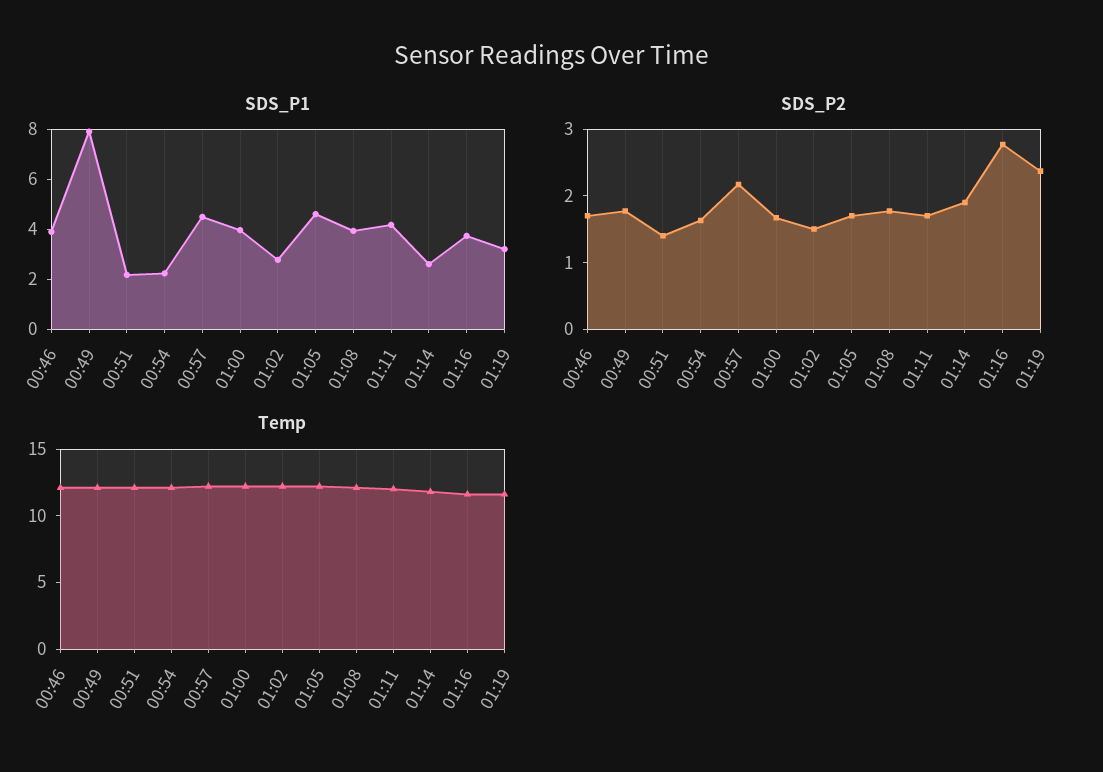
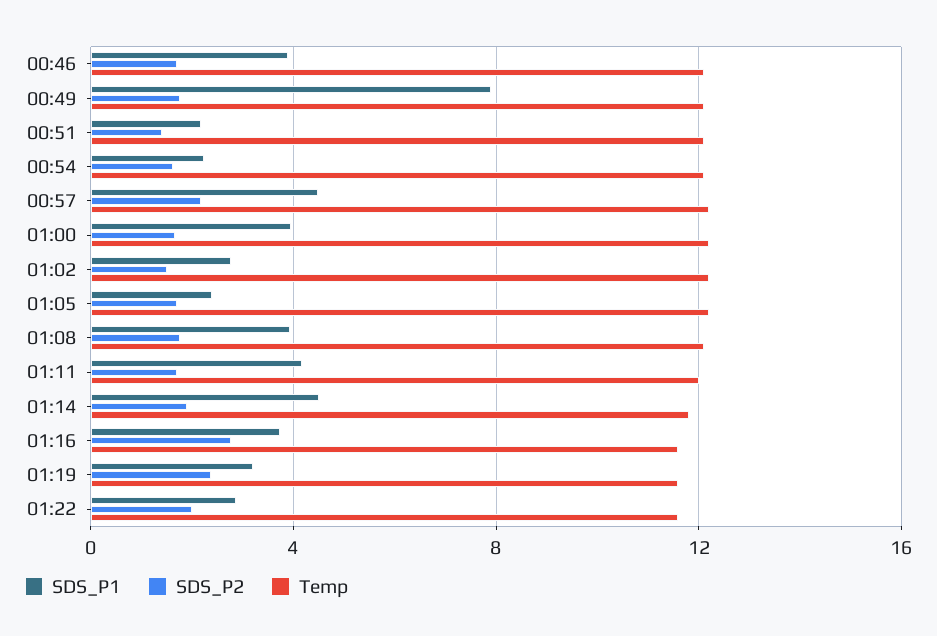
SDS_P1, 01:05: 4.5 -> 2.5
SDS_P1, 01:14: 2.5 -> 4.5
SDS_P1, 01:22: none -> 3
SDS_P2, 01:22: none -> 2
Temp, 01:22: none -> 11.5

